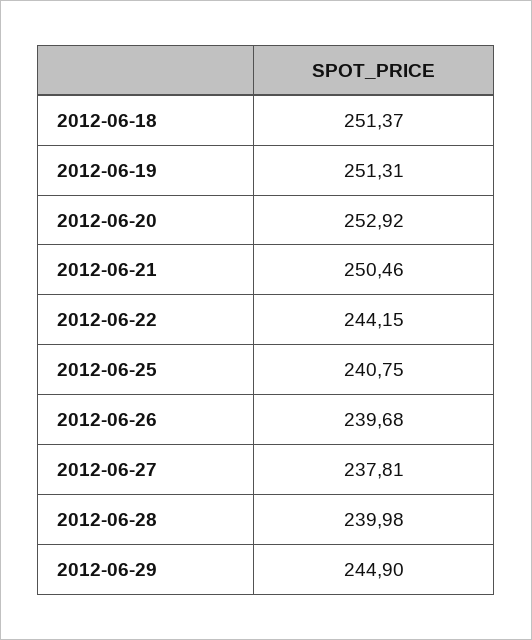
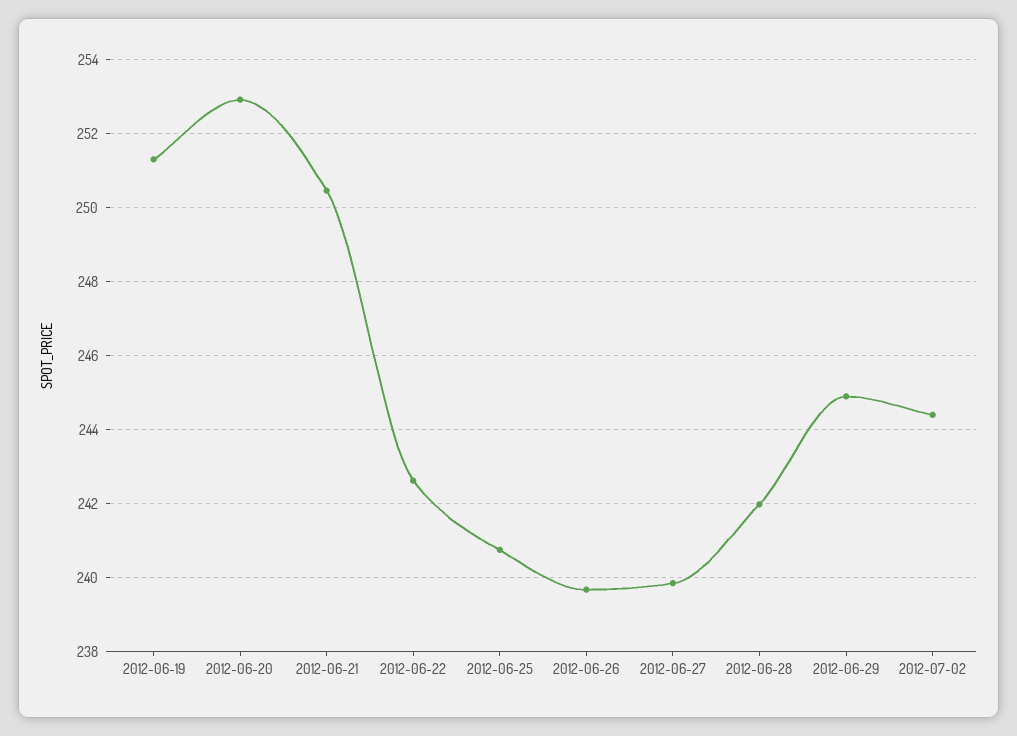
2012-06-18: 251.37 -> none
2012-06-22: 244.15 -> 242.6
2012-06-27: 237.81 -> 239.8
2012-06-28: 239.98 -> 242
2012-07-02: none -> 244.4

